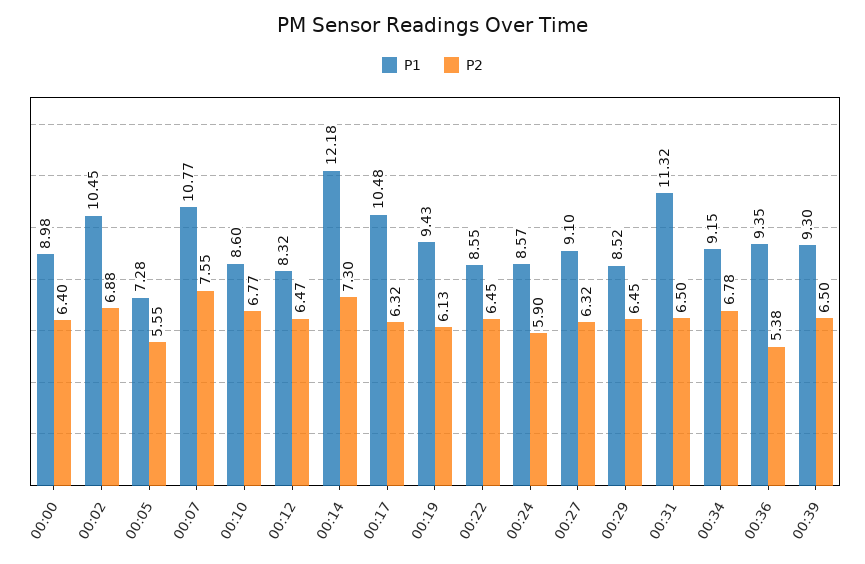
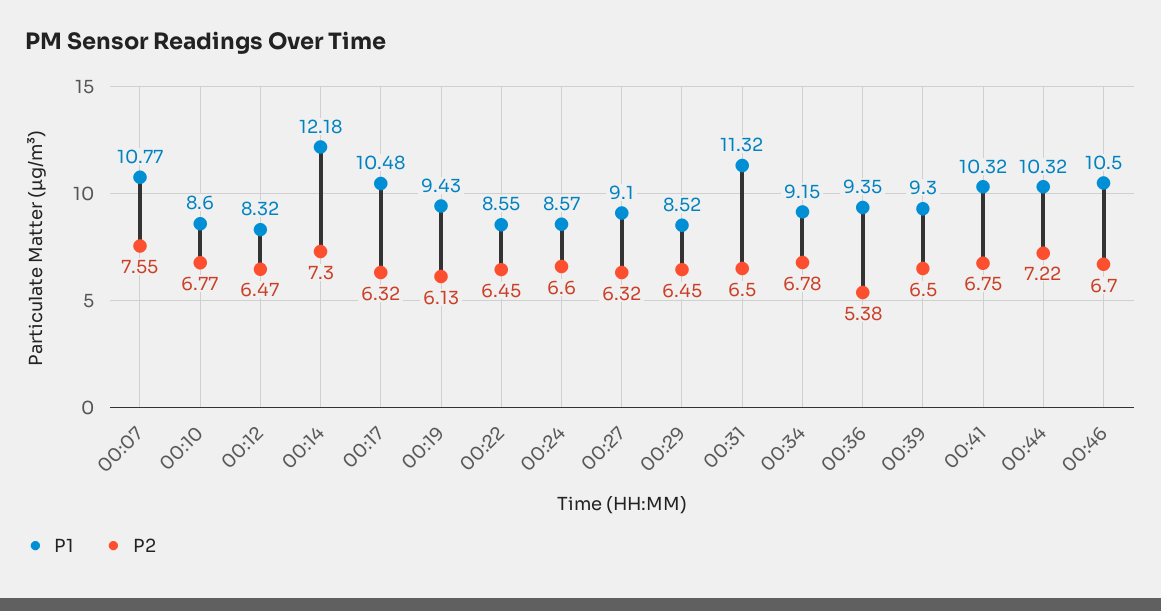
P1, 00:00: 8.98 -> none
P2, 00:00: 6.4 -> none
P1, 00:02: 10.45 -> none
P2, 00:02: 6.88 -> none
P1, 00:05: 7.28 -> none
P2, 00:05: 5.55 -> none
P2, 00:24: 5.9 -> 6.6
P1, 00:41: none -> 10.32
P2, 00:41: none -> 6.75
P1, 00:44: none -> 10.32
P2, 00:44: none -> 7.22
P1, 00:46: none -> 10.5
P2, 00:46: none -> 6.7

